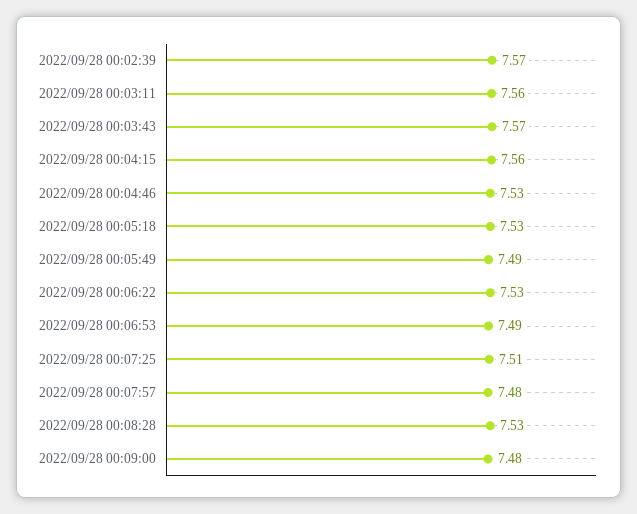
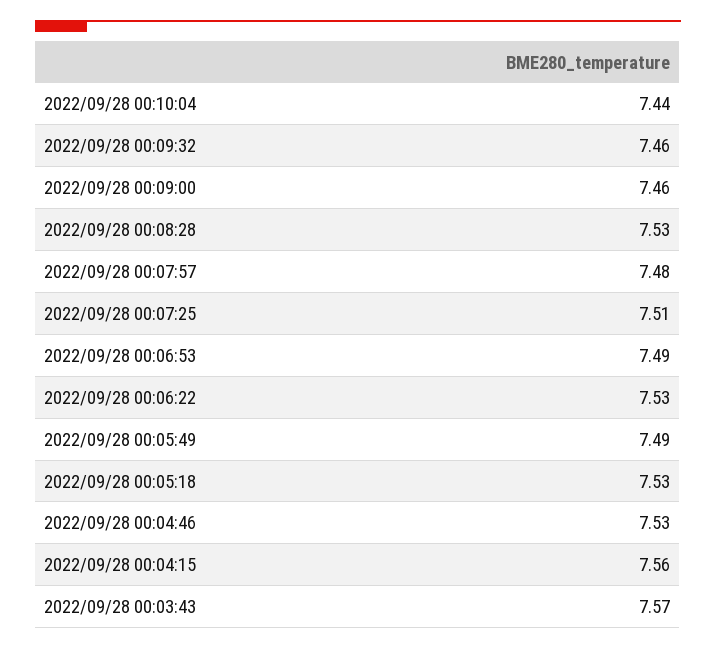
2022/09/28 00:02:39: 7.57 -> none
2022/09/28 00:03:11: 7.56 -> none
2022/09/28 00:09:00: 7.48 -> 7.46
2022/09/28 00:10:04: none -> 7.44
2022/09/28 00:09:32: none -> 7.46

